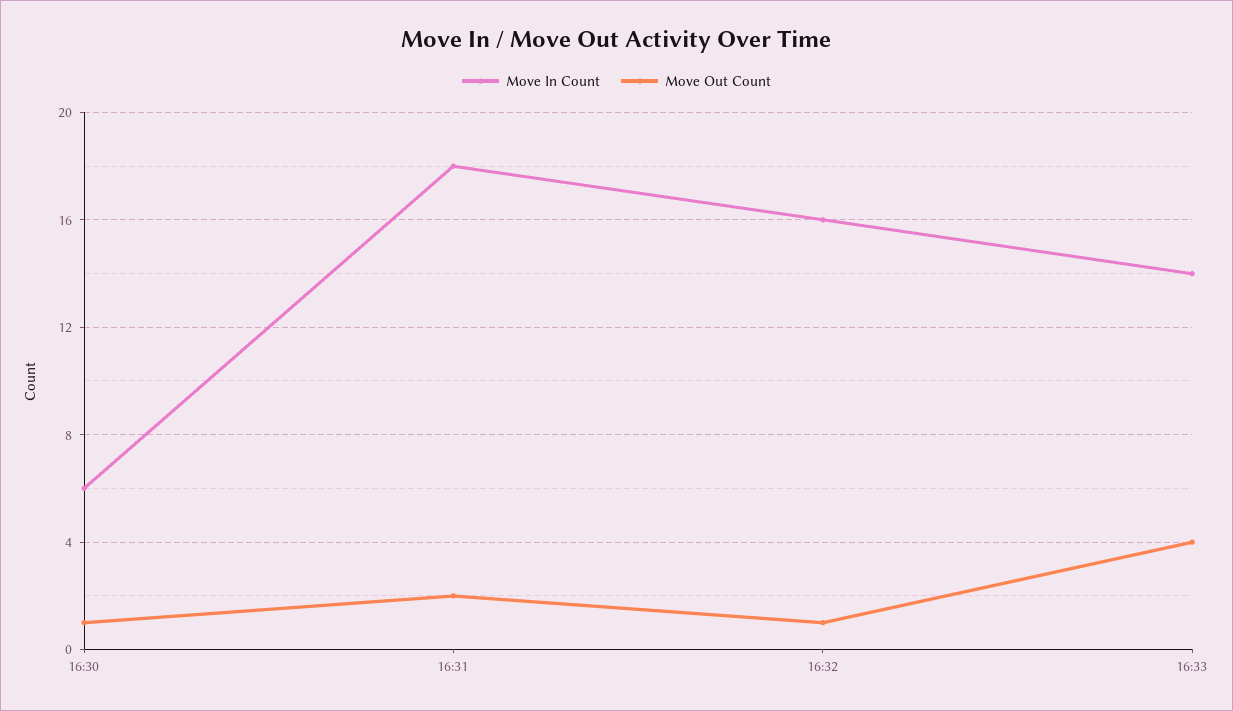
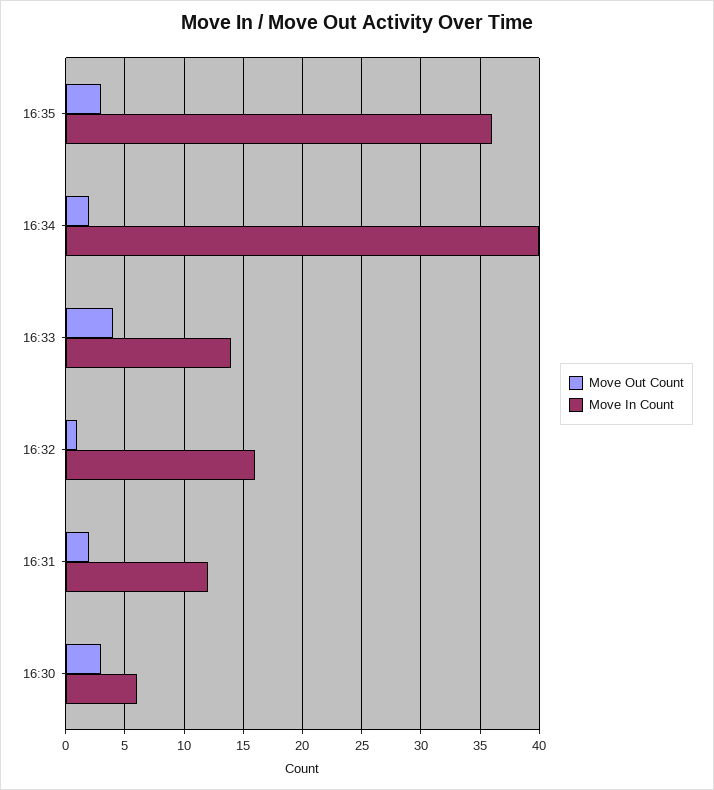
Move Out Count, 16:30: 1 -> 3
Move In Count, 16:31: 18 -> 12
Move Out Count, 16:35: none -> 3
Move In Count, 16:35: none -> 36
Move Out Count, 16:34: none -> 2
Move In Count, 16:34: none -> 40

